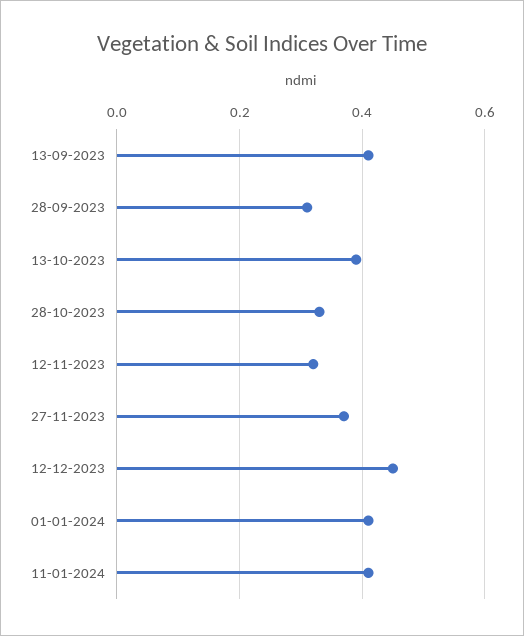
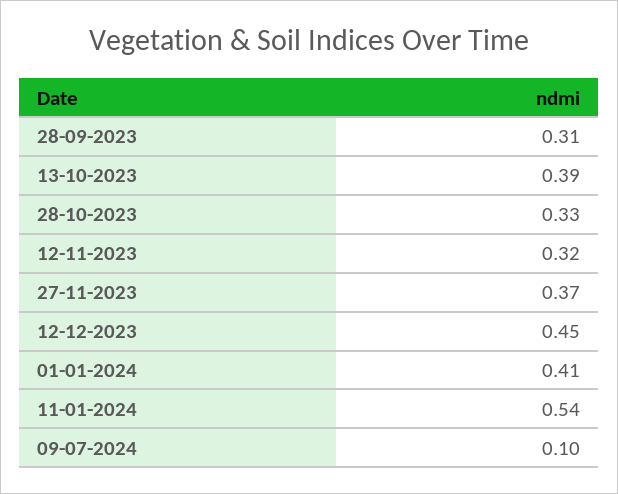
13-09-2023: 0.4 -> none
11-01-2024: 0.4 -> 0.54
09-07-2024: none -> 0.1

